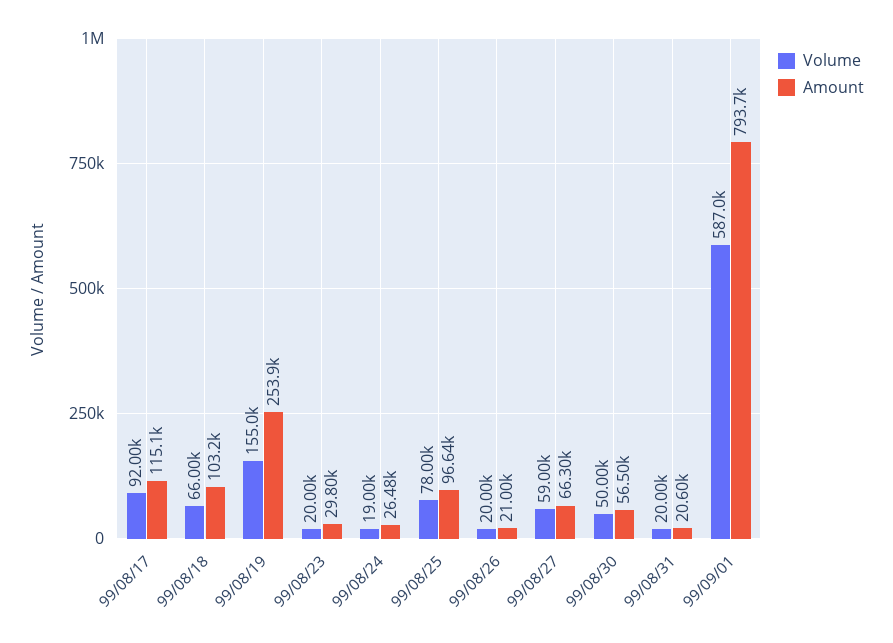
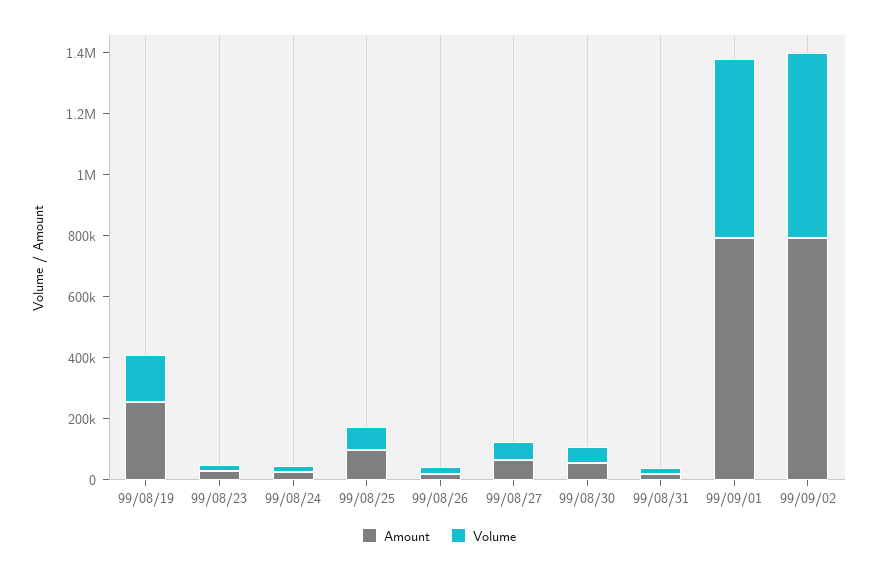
Volume, 99/08/17: 92000 -> none
Amount, 99/08/17: 115100 -> none
Volume, 99/08/18: 66000 -> none
Amount, 99/08/18: 103200 -> none
Amount, 99/09/02: none -> 800000
Volume, 99/09/02: none -> 600000

